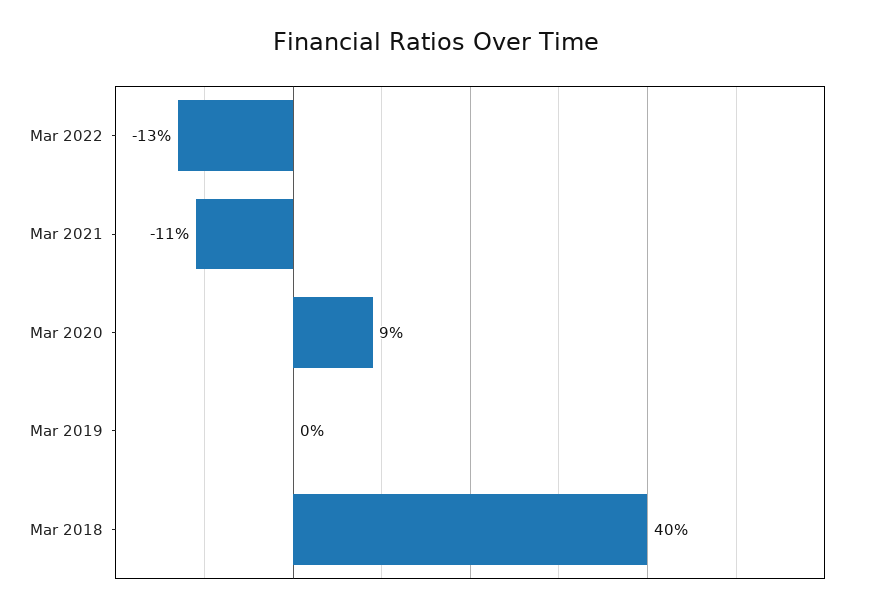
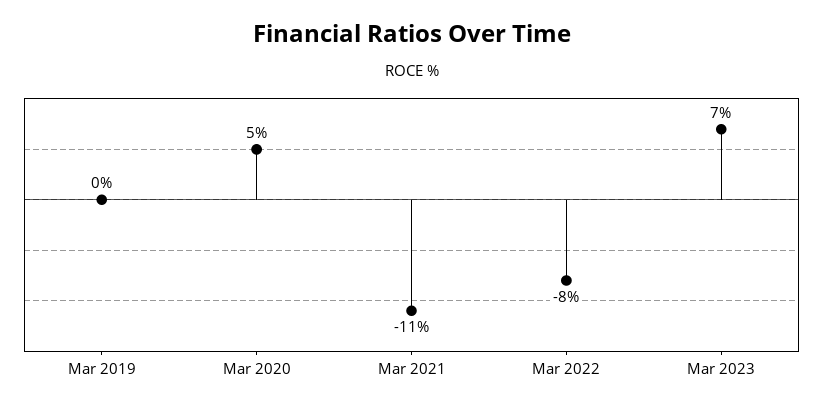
Mar 2022: -13 -> -8
Mar 2020: 9 -> 5
Mar 2018: 40 -> none
Mar 2023: none -> 7

